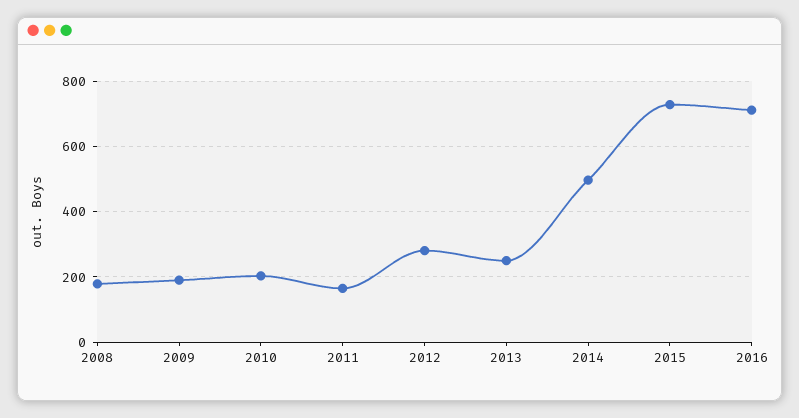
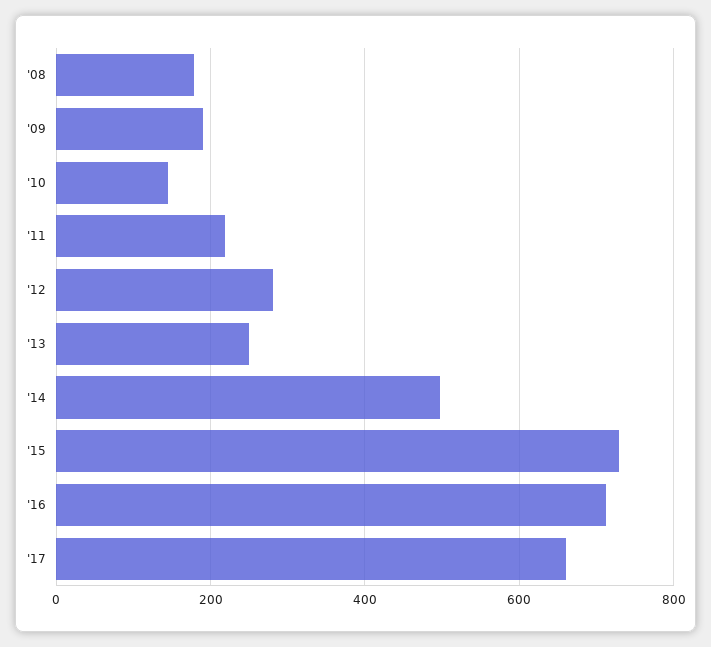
2010: 200 -> 140
2011: 160 -> 220
'17: none -> 660

